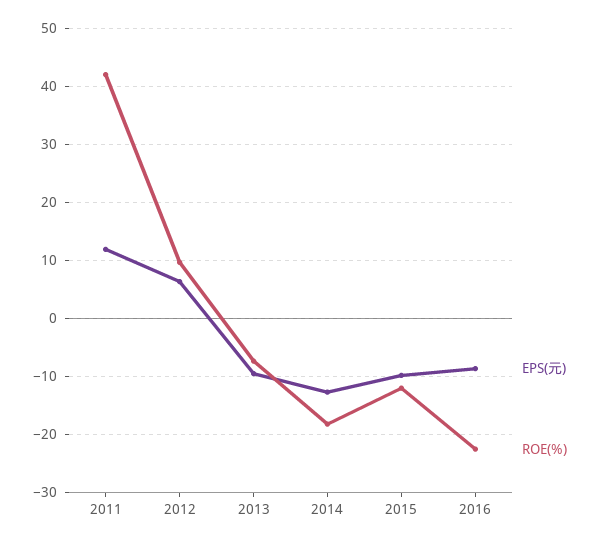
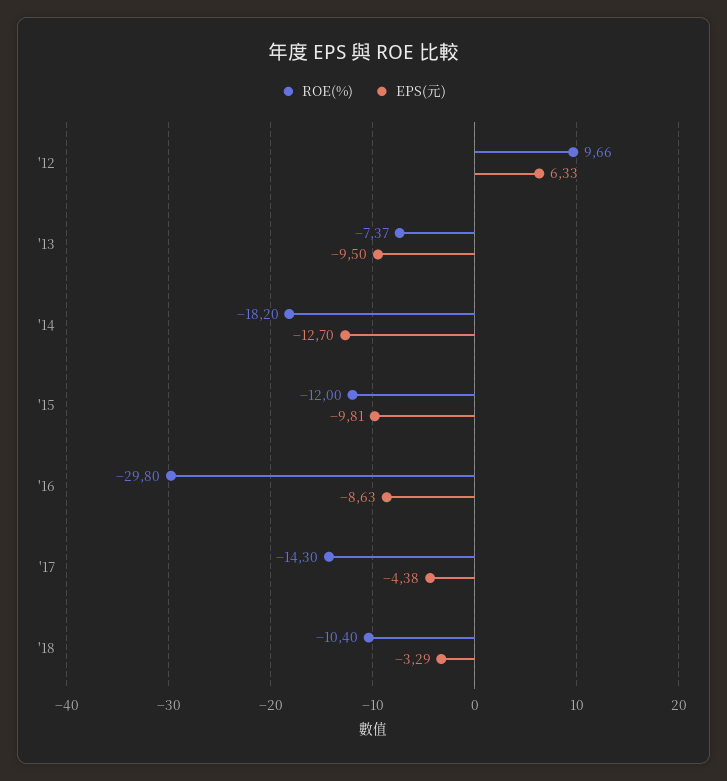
EPS(元), 2011: 12 -> none
ROE(%), 2011: 42 -> none
ROE(%), 2016: -22 -> -29.8
ROE(%), '17: none -> -14.3
EPS(元), '17: none -> -4.38
ROE(%), '18: none -> -10.4
EPS(元), '18: none -> -3.29

